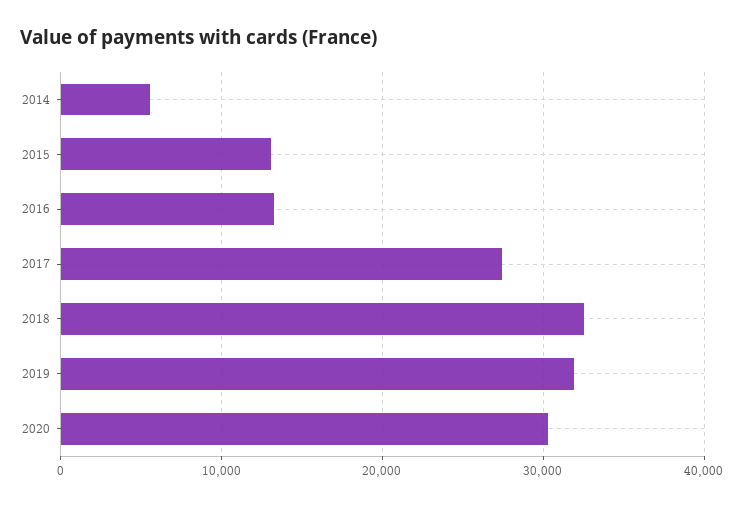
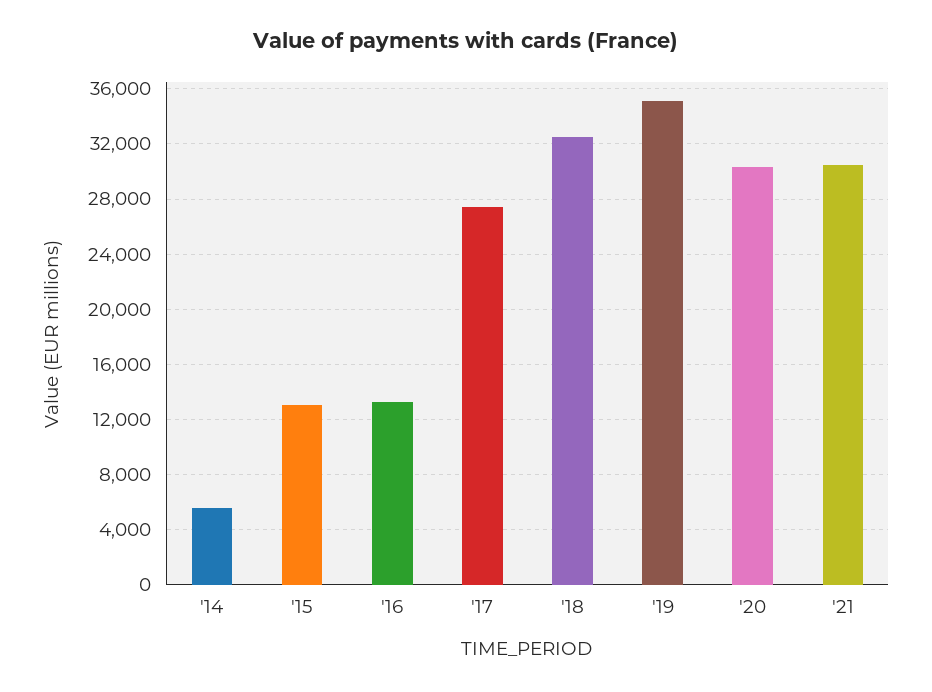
2019: 32000 -> 35000
'21: none -> 30500

